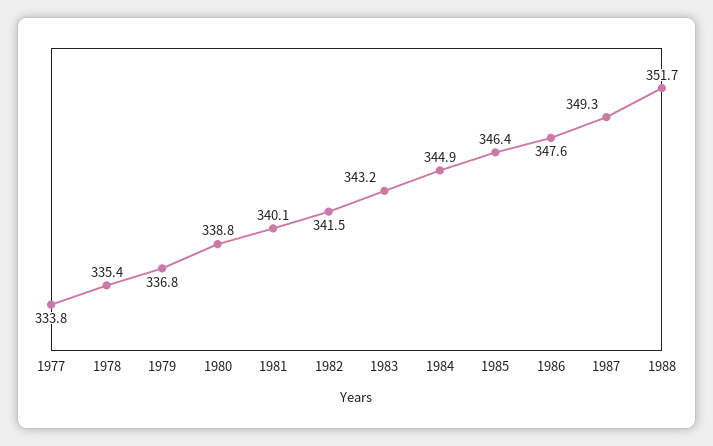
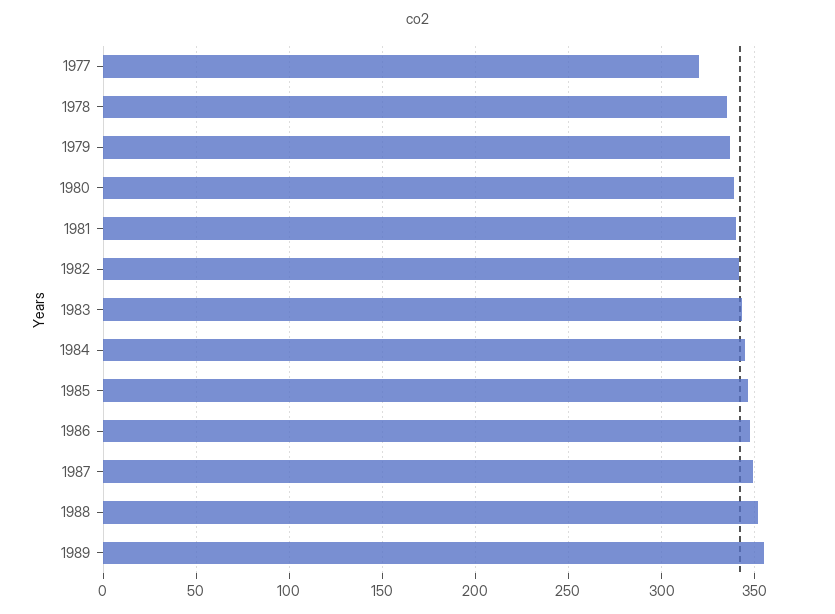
1977: 333.8 -> 320
1989: none -> 355

